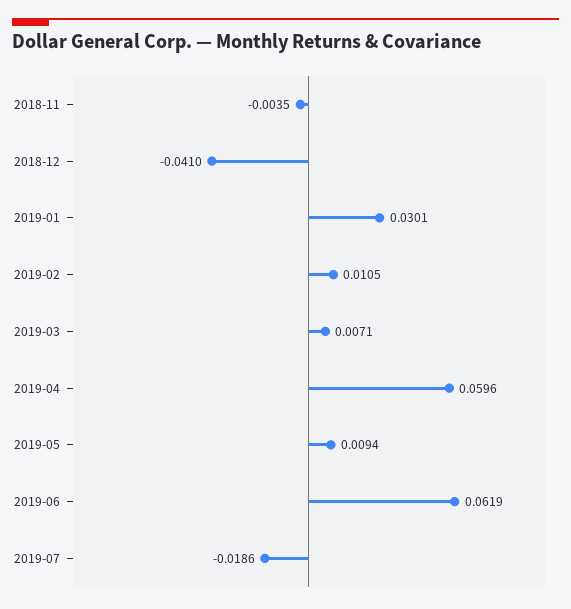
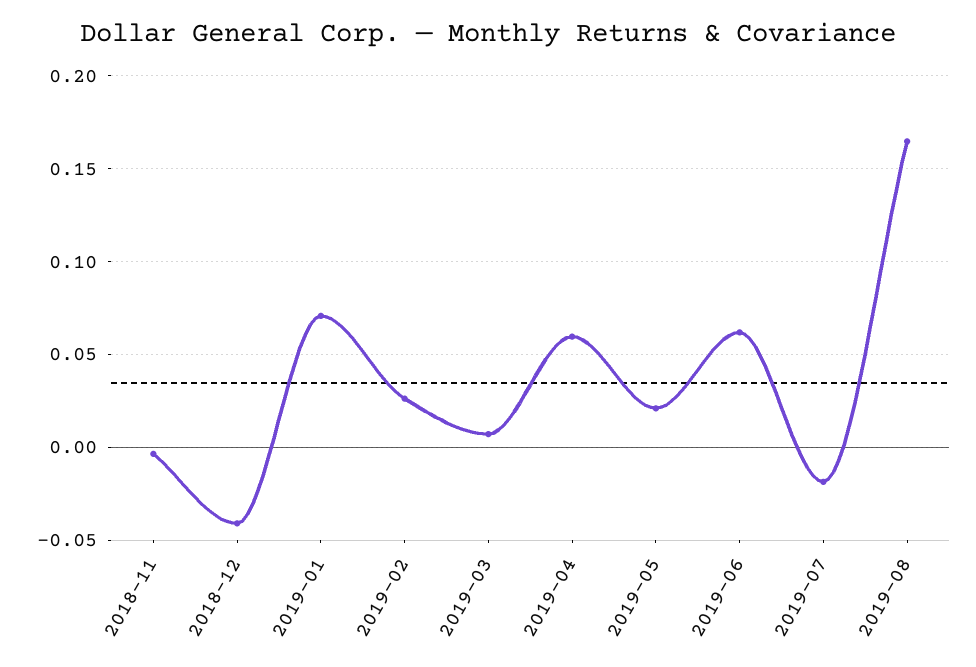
2019-01: 0.0301 -> 0.07
2019-02: 0.0105 -> 0.025
2019-05: 0.0094 -> 0.02
2019-08: none -> 0.165

